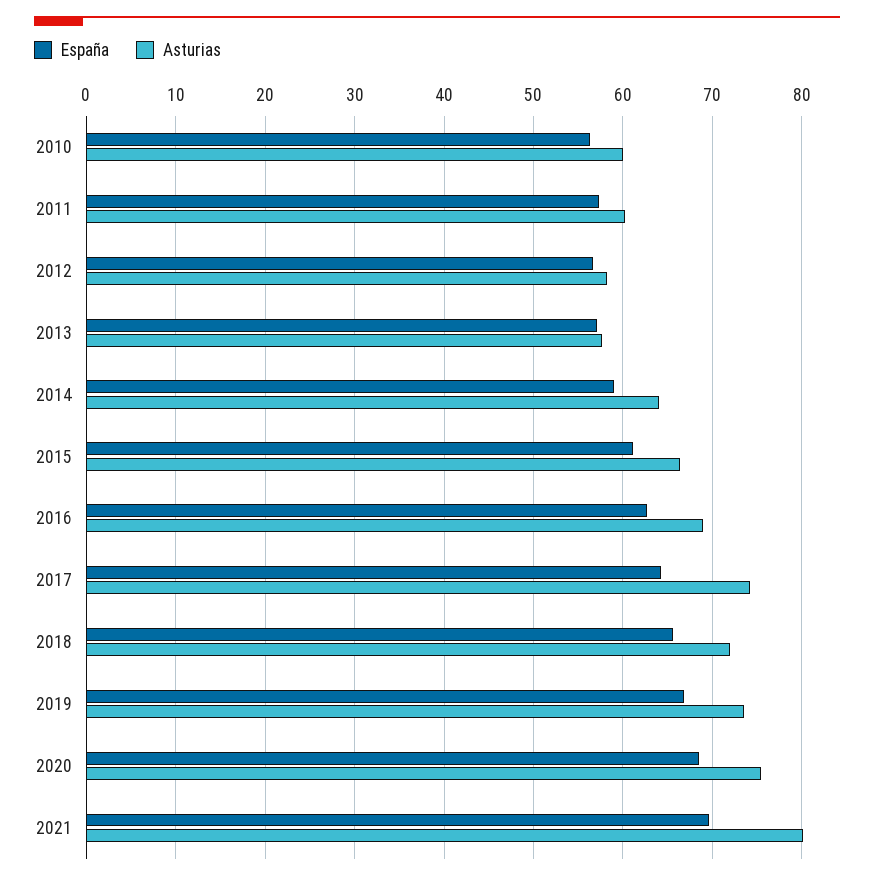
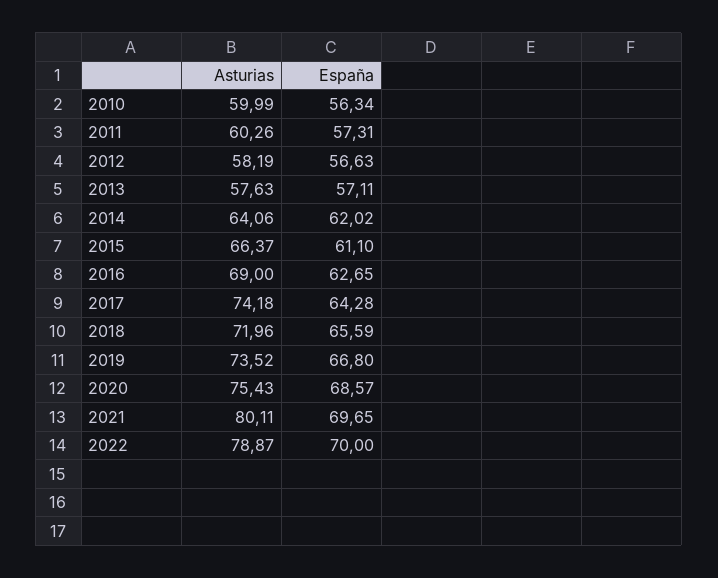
España, 2014: 59 -> 62.02
Asturias, 2022: none -> 78.87
España, 2022: none -> 70

